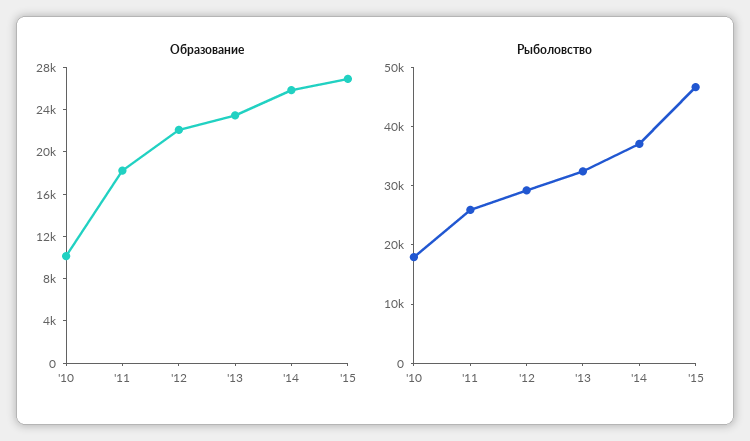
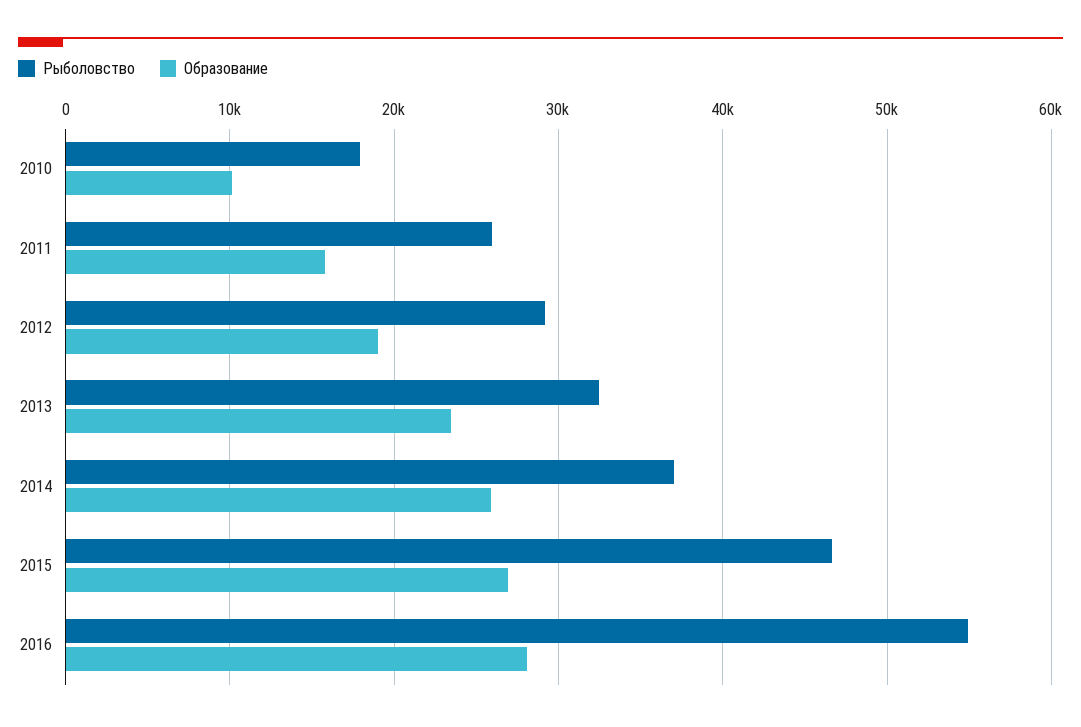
Образование, '11: 18000 -> 16000
Образование, '12: 22000 -> 19000
Рыболовство, 2016: none -> 55000
Образование, 2016: none -> 28000

